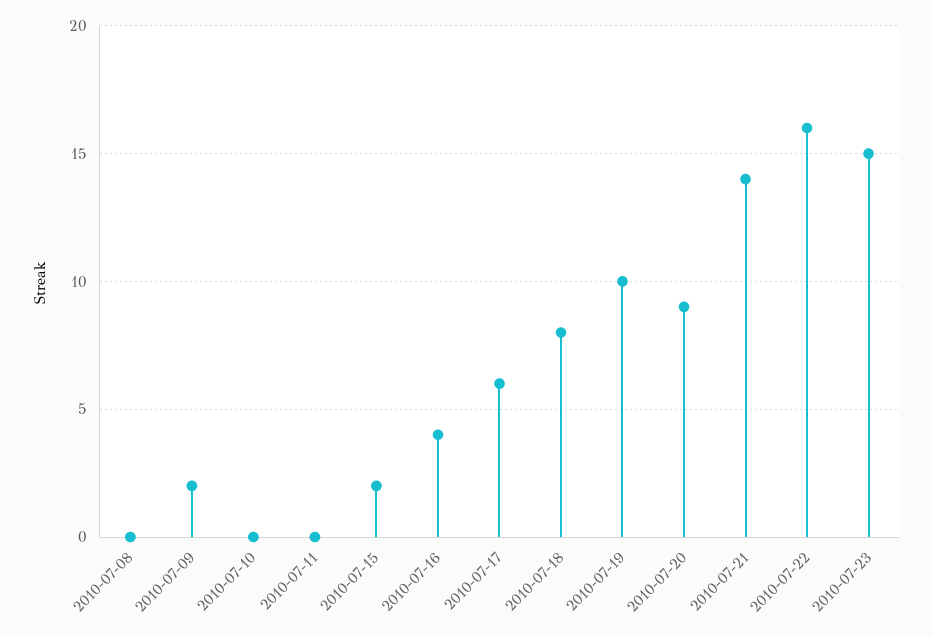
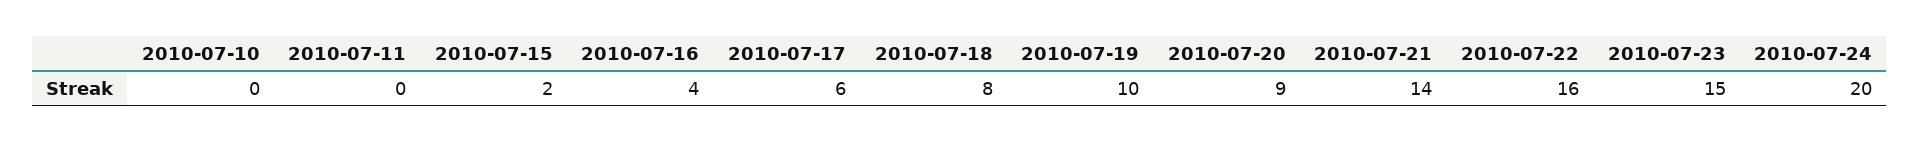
2010-07-08: 0 -> none
2010-07-09: 2 -> none
2010-07-24: none -> 20

